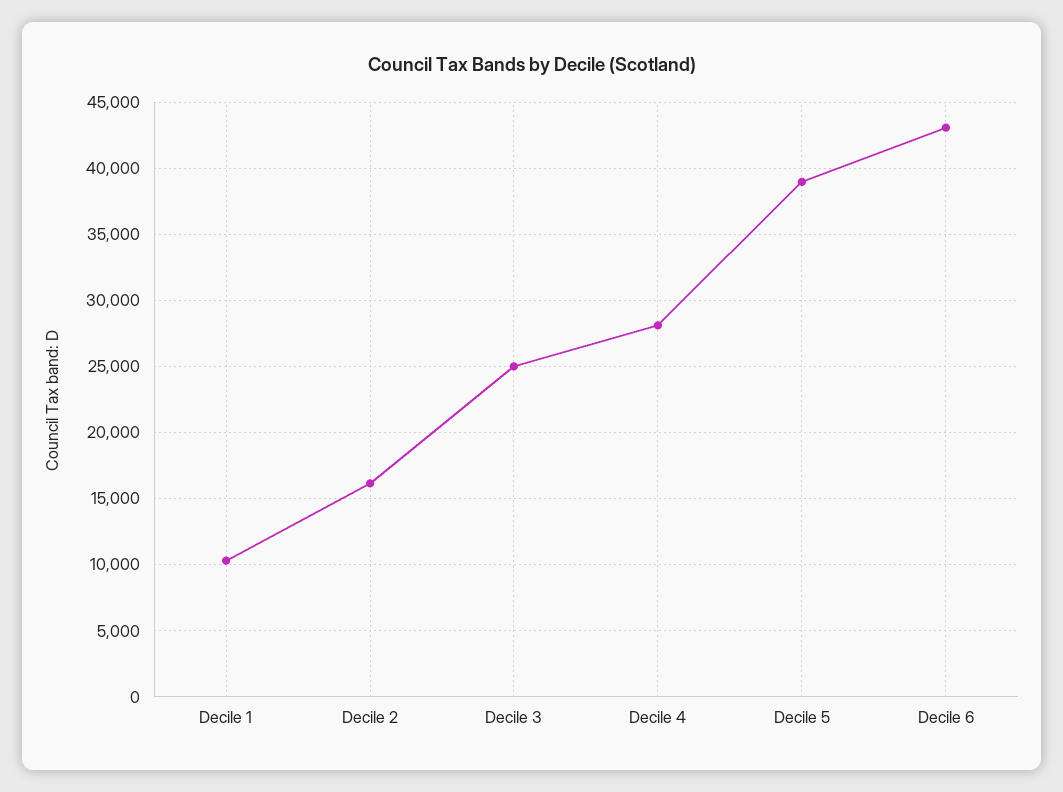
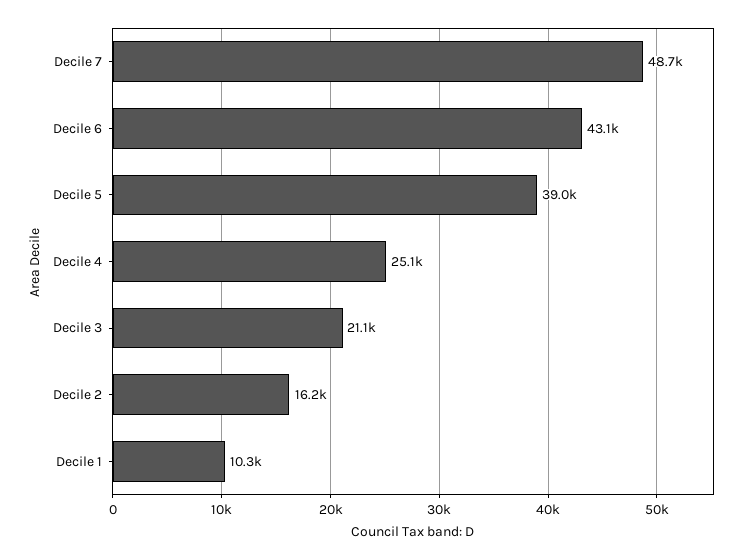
Decile 3: 25000 -> 21100
Decile 4: 28000 -> 25100
Decile 7: none -> 48700

